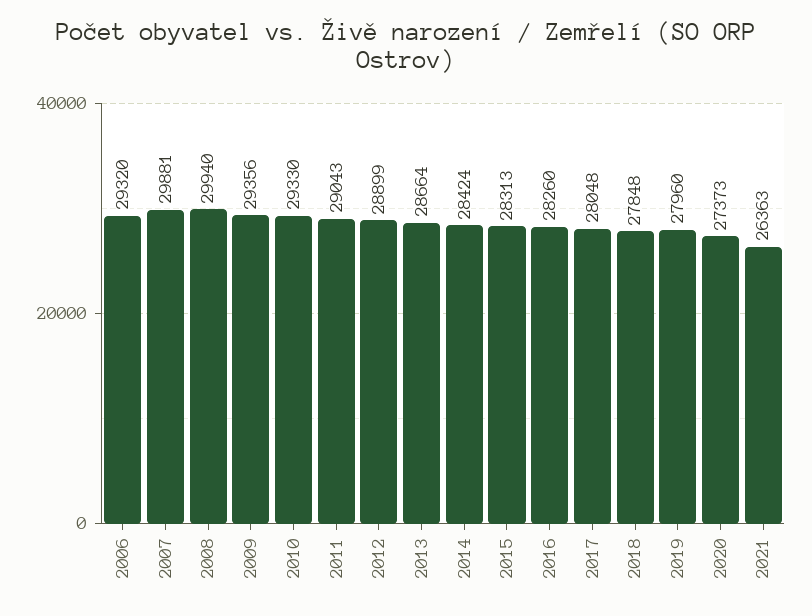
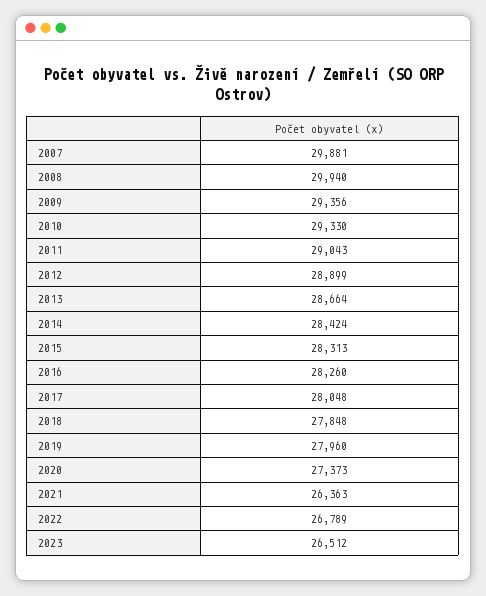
2006: 29320 -> none
2022: none -> 26789
2023: none -> 26512

